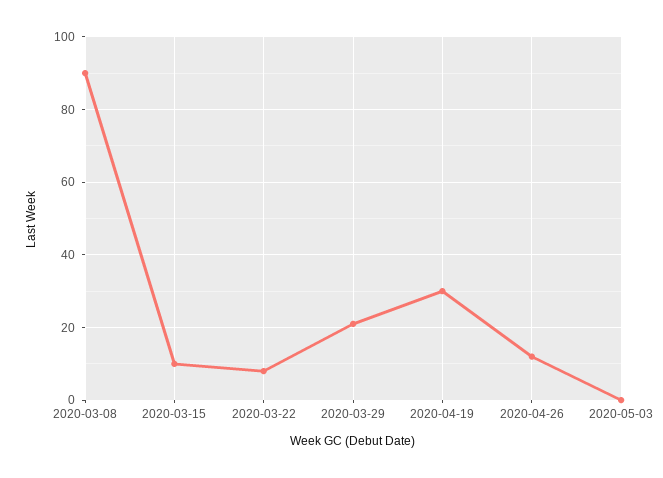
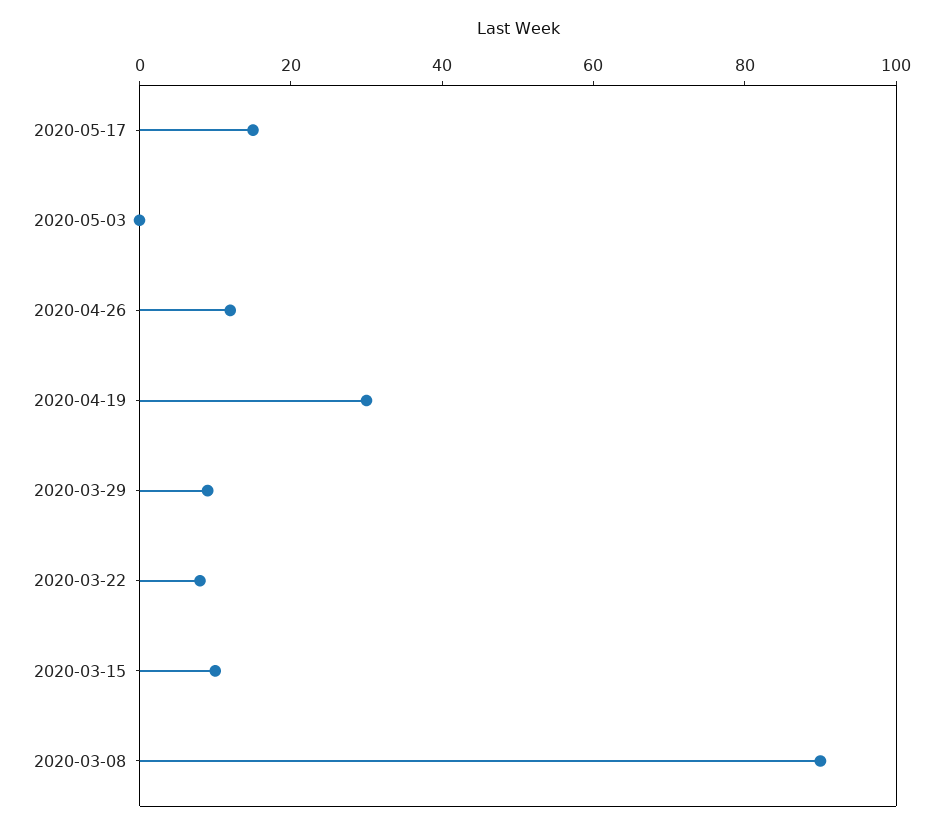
2020-03-29: 20 -> 10
2020-05-17: none -> 15

